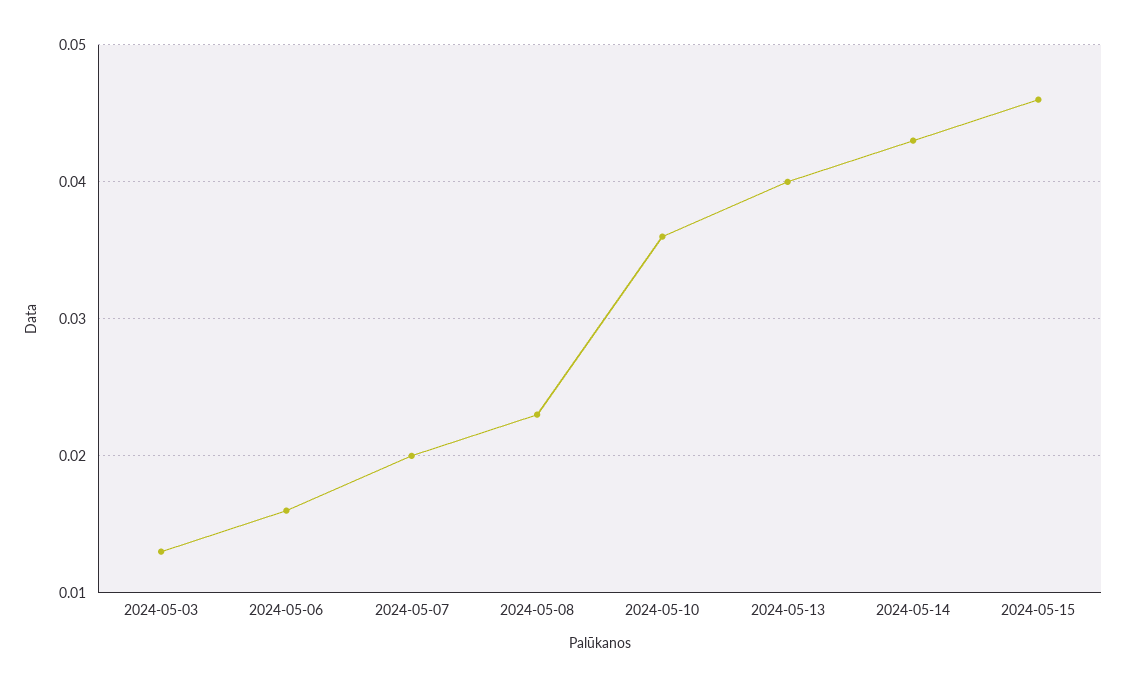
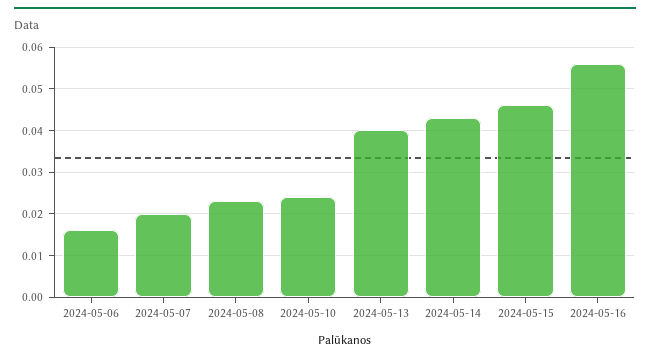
2024-05-03: 0.013 -> none
2024-05-10: 0.036 -> 0.025
2024-05-16: none -> 0.055

